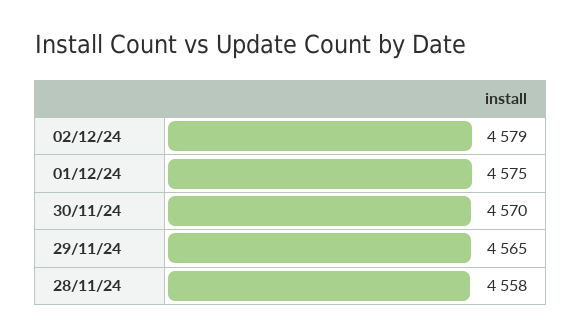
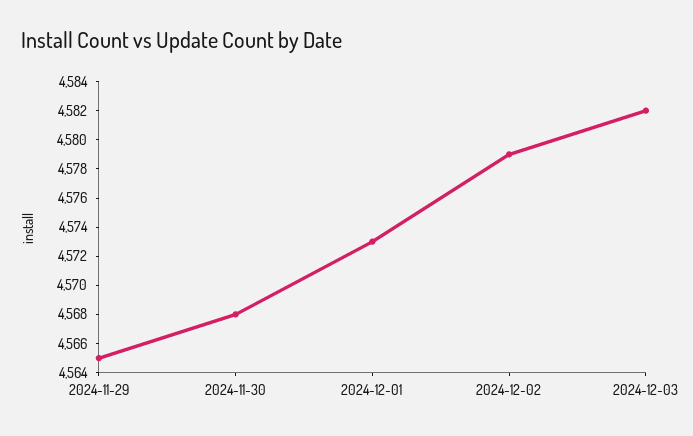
01/12/24: 4575 -> 4573
30/11/24: 4570 -> 4568
28/11/24: 4558 -> none
2024-12-03: none -> 4582

